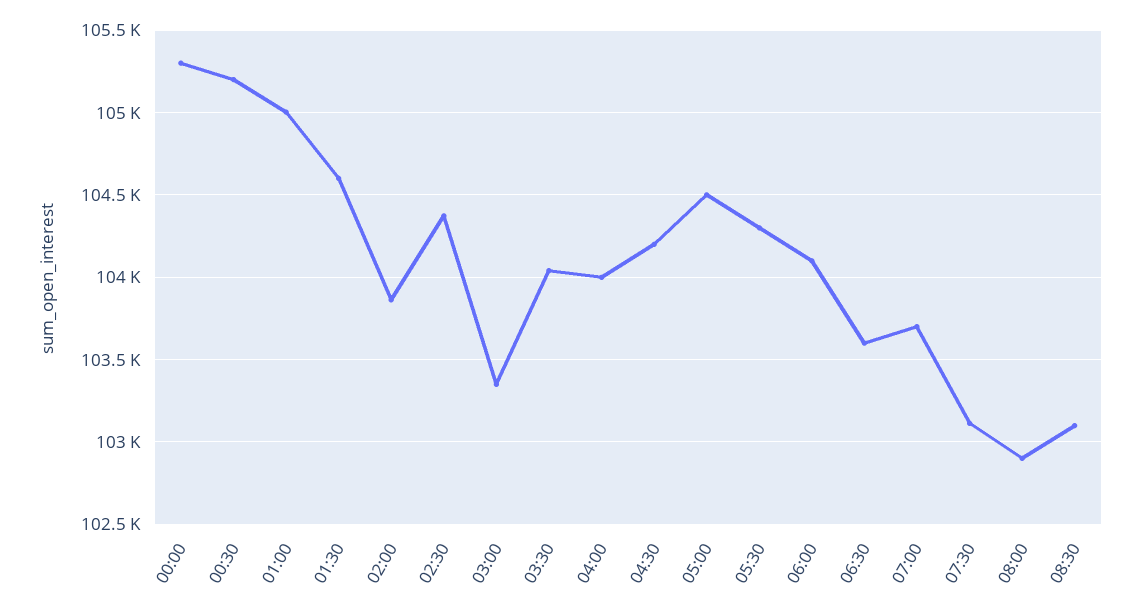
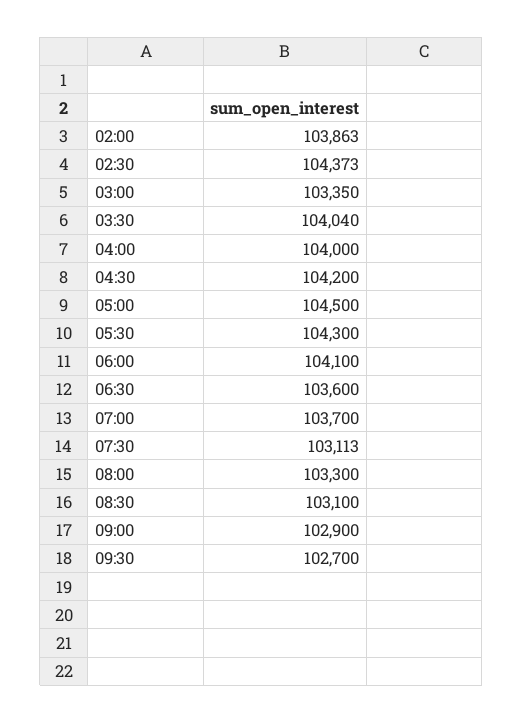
00:00: 105300 -> none
00:30: 105200 -> none
01:00: 105000 -> none
01:30: 104600 -> none
08:00: 102900 -> 103300
09:00: none -> 102900
09:30: none -> 102700

